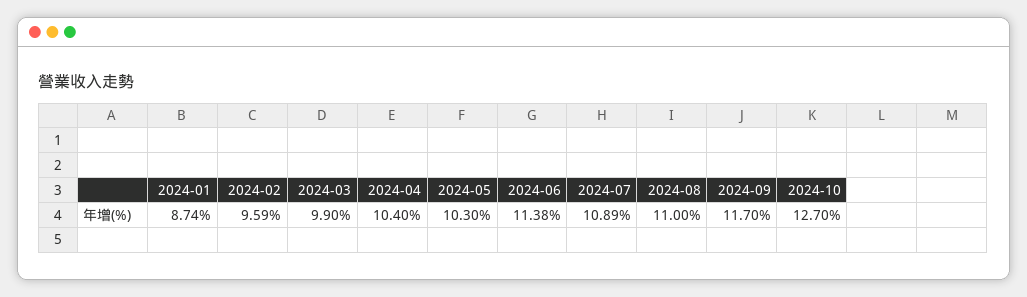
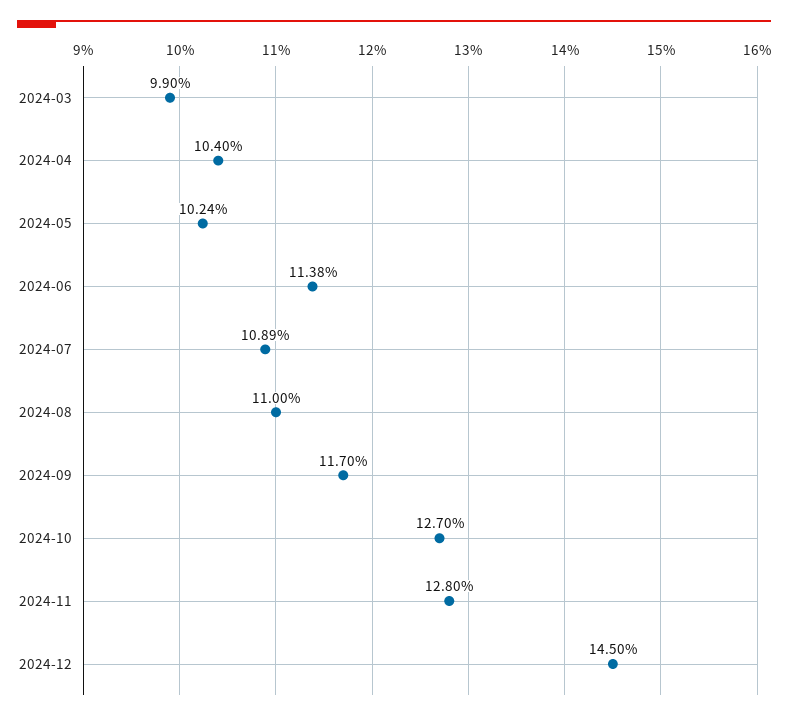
2024-01: 8.74 -> none
2024-02: 9.59 -> none
2024-05: 10.3 -> 10.24
2024-11: none -> 12.8
2024-12: none -> 14.5

